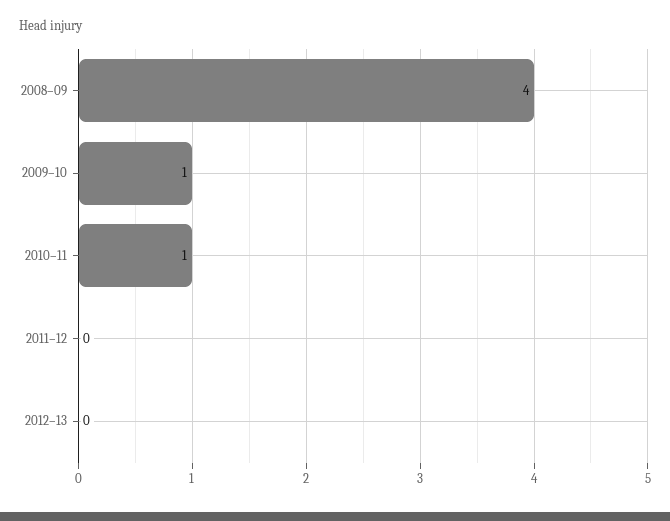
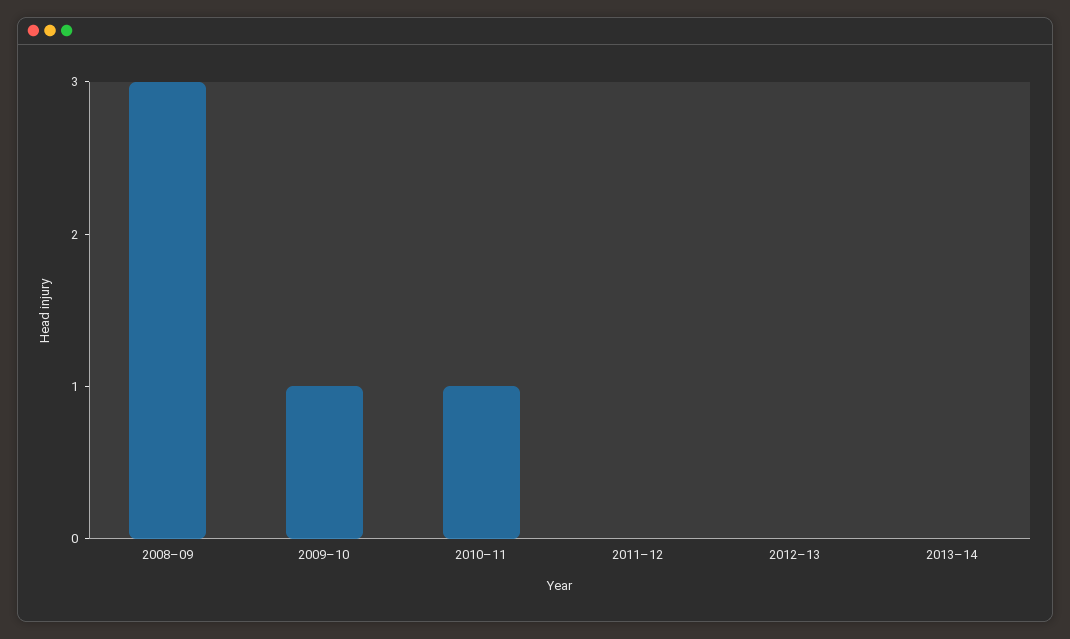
2008–09: 4 -> 3
2013–14: none -> 0

